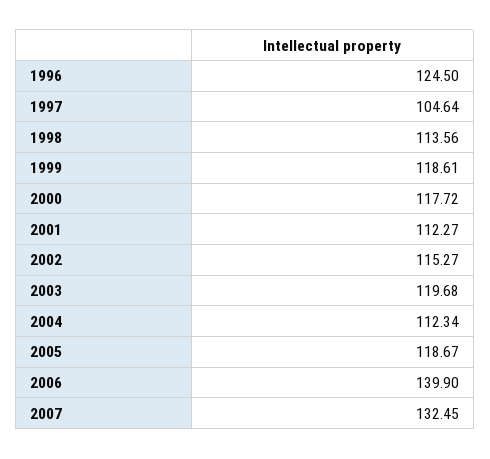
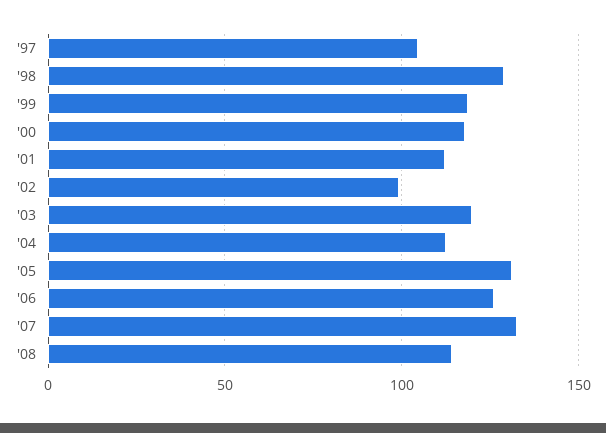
1996: 124.5 -> none
1998: 113.56 -> 130
2002: 115.27 -> 100
2005: 118.67 -> 130
2006: 139.9 -> 125
'08: none -> 115

